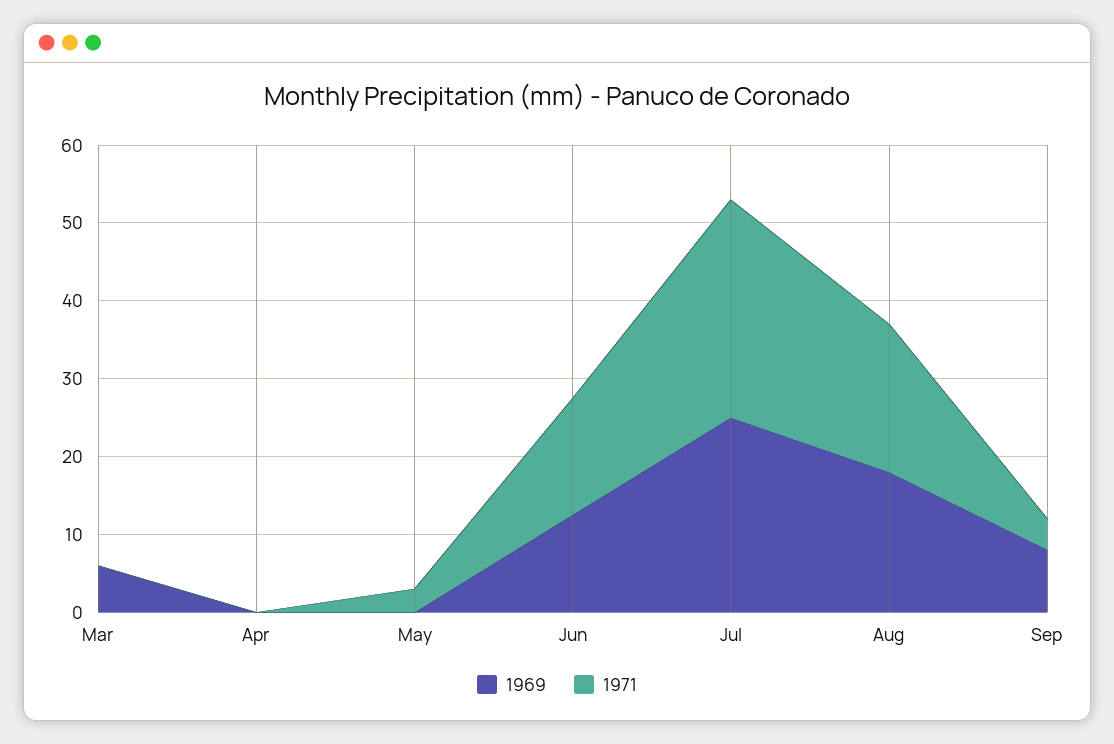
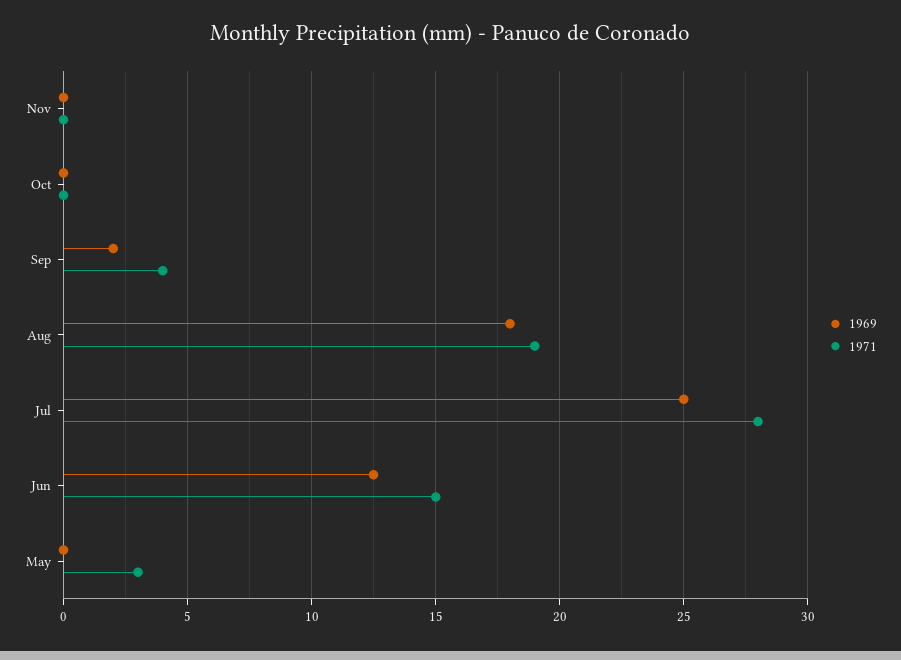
1969, Mar: 6 -> none
1971, Mar: 0 -> none
1969, Apr: 0 -> none
1971, Apr: 0 -> none
1969, Sep: 8 -> 2
1969, Nov: none -> 0
1971, Nov: none -> 0
1969, Oct: none -> 0
1971, Oct: none -> 0

